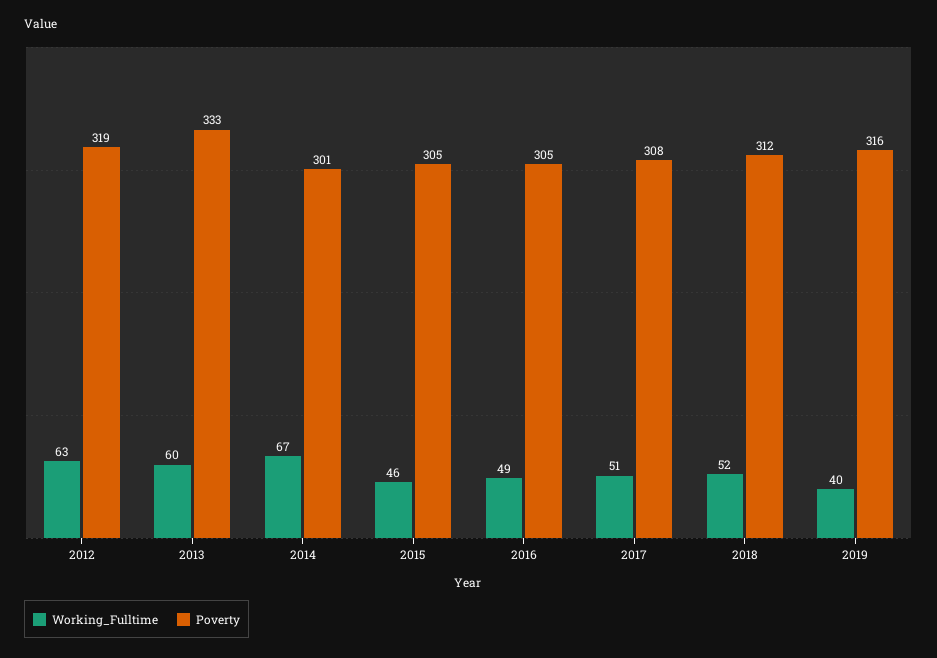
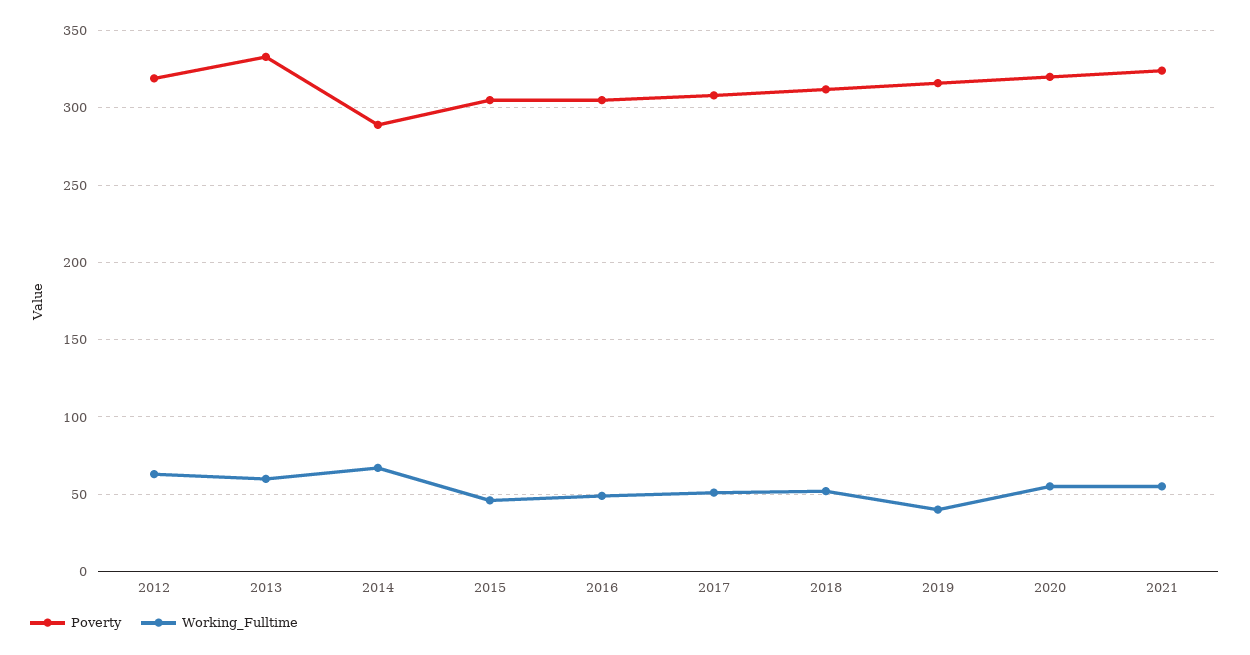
Poverty, 2014: 301 -> 290
Poverty, 2020: none -> 320
Working_Fulltime, 2020: none -> 55
Poverty, 2021: none -> 325
Working_Fulltime, 2021: none -> 55

